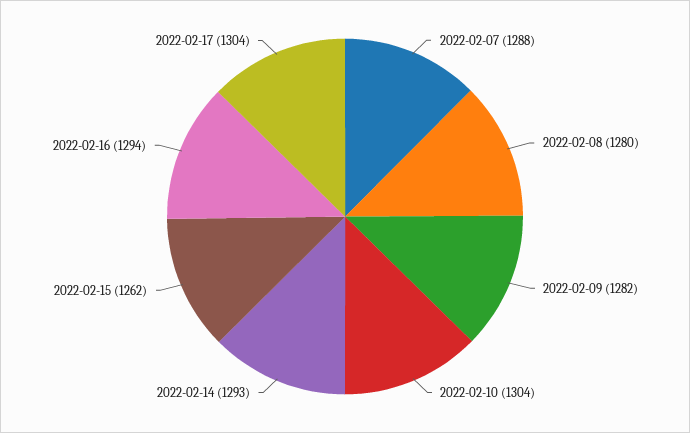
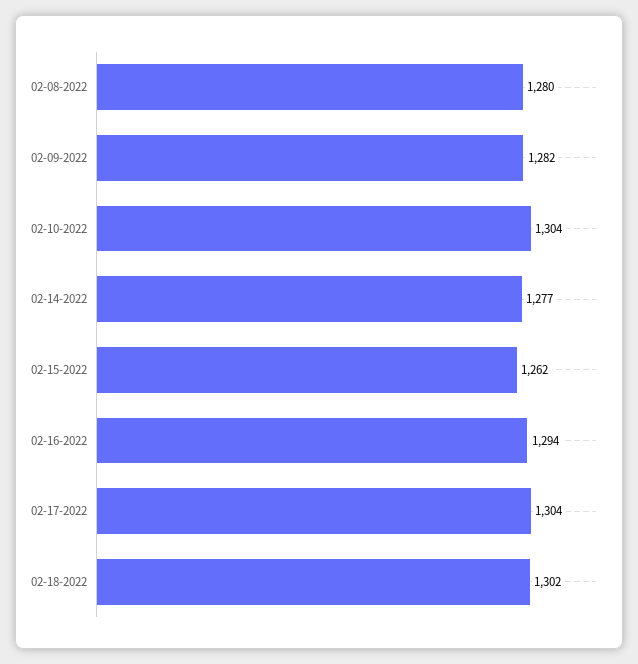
2022-02-07: 1288 -> none
2022-02-14: 1293 -> 1277
02-18-2022: none -> 1302

